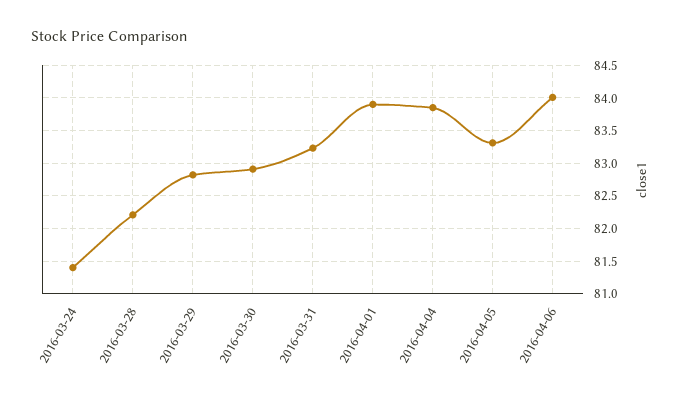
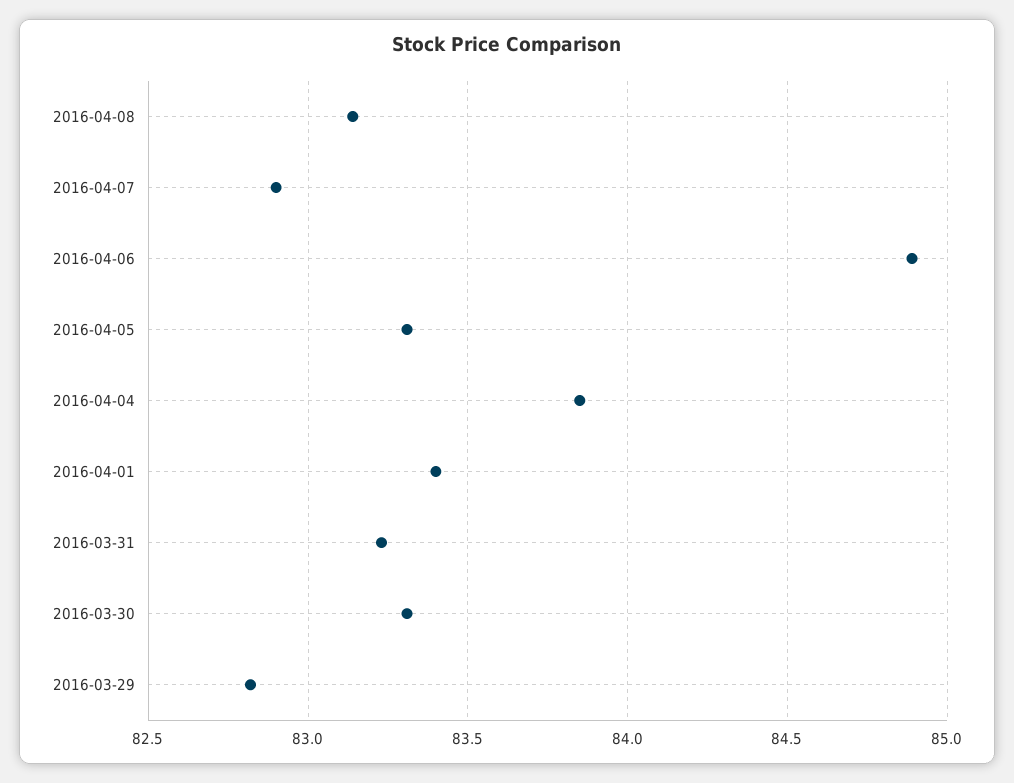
2016-03-24: 81.4 -> none
2016-03-28: 82.2 -> none
2016-03-30: 82.9 -> 83.3
2016-04-01: 83.9 -> 83.4
2016-04-06: 84 -> 84.9
2016-04-08: none -> 83.15
2016-04-07: none -> 82.9

